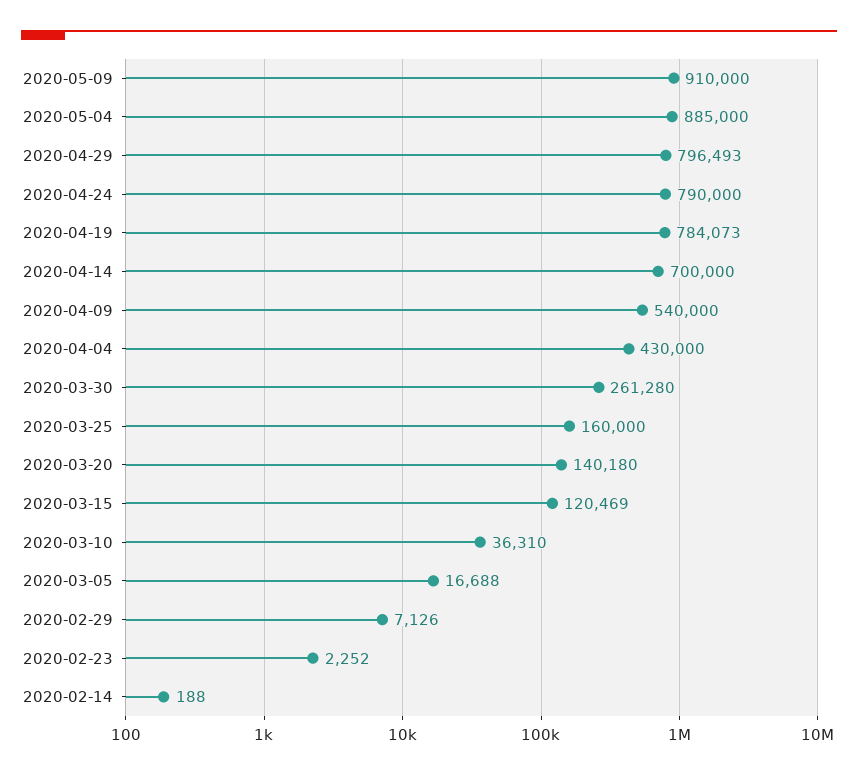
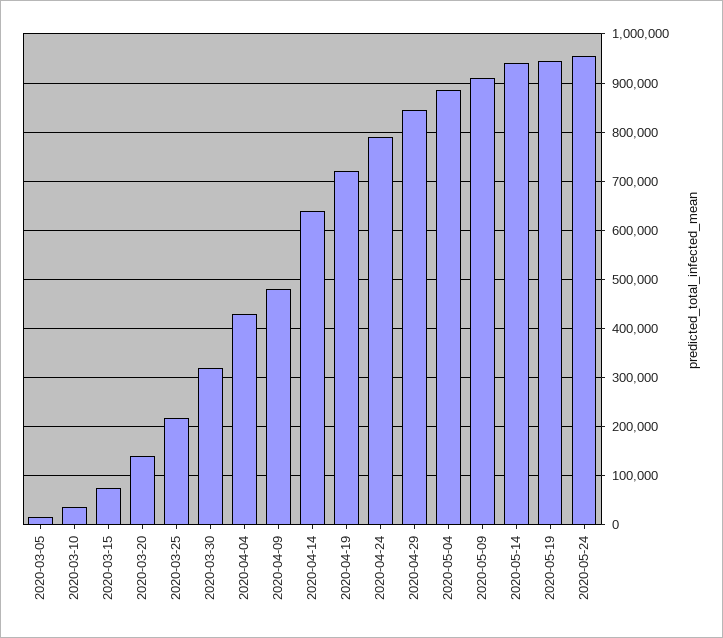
2020-04-29: 796493 -> 840000
2020-04-19: 784073 -> 720000
2020-04-14: 700000 -> 640000
2020-04-09: 540000 -> 480000
2020-03-30: 261280 -> 320000
2020-03-25: 160000 -> 220000
2020-03-15: 120469 -> 80000
2020-02-29: 7126 -> none
2020-02-23: 2252 -> none
2020-02-14: 188 -> none
2020-05-14: none -> 940000
2020-05-19: none -> 940000
2020-05-24: none -> 960000

